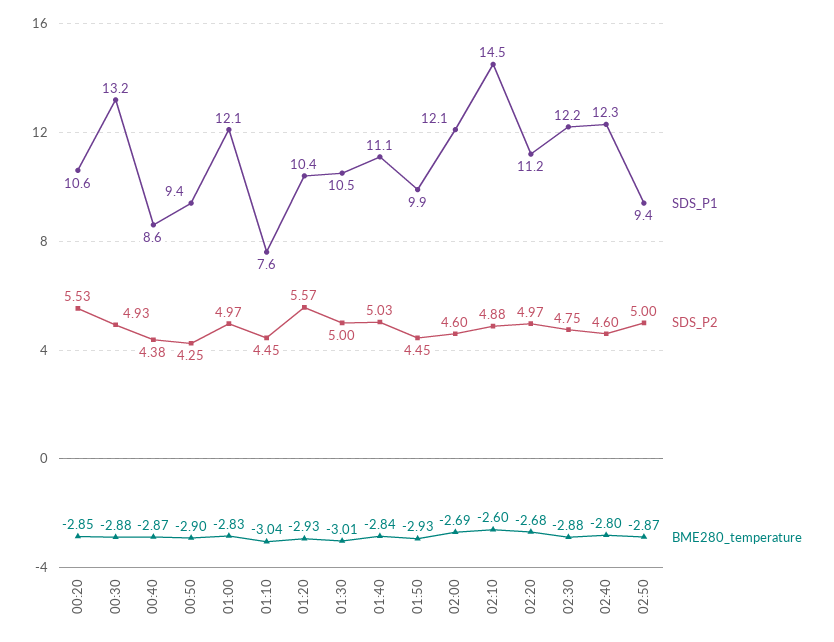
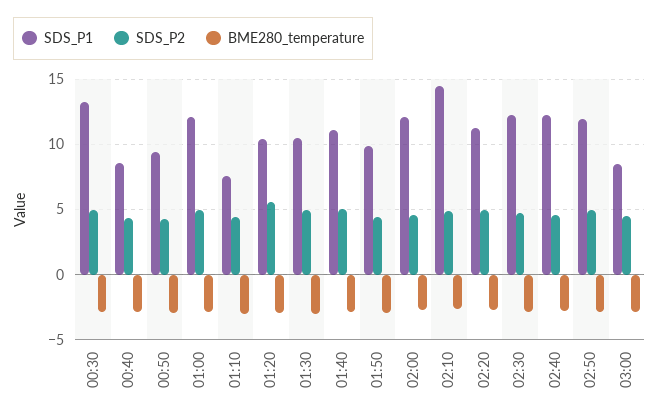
SDS_P1, 00:20: 10.6 -> none
SDS_P2, 00:20: 5.53 -> none
BME280_temperature, 00:20: -2.85 -> none
SDS_P1, 02:50: 9.4 -> 12
SDS_P1, 03:00: none -> 8.5
SDS_P2, 03:00: none -> 4.5
BME280_temperature, 03:00: none -> -3

